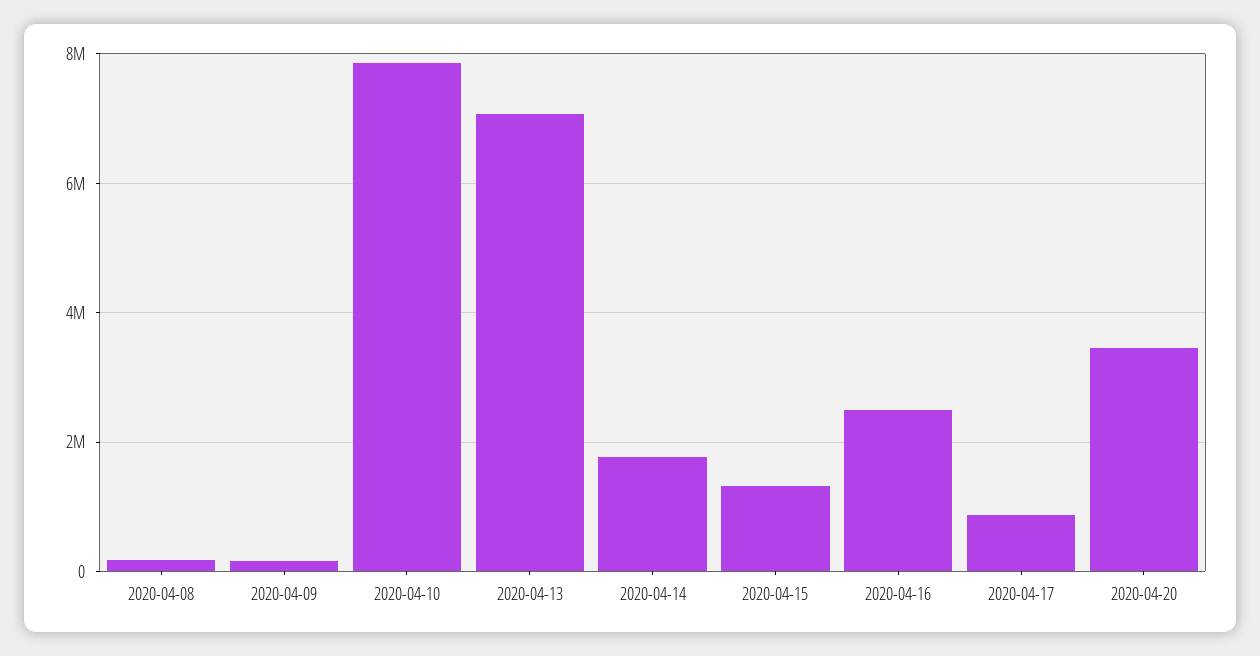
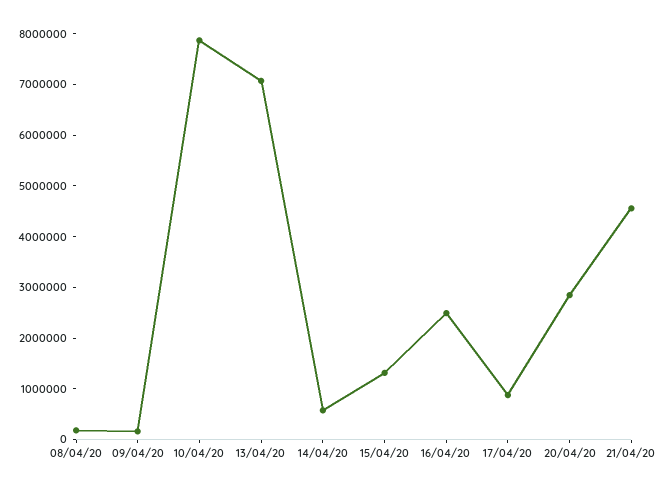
2020-04-14: 1800000 -> 600000
2020-04-20: 3400000 -> 2800000
21/04/20: none -> 4600000

